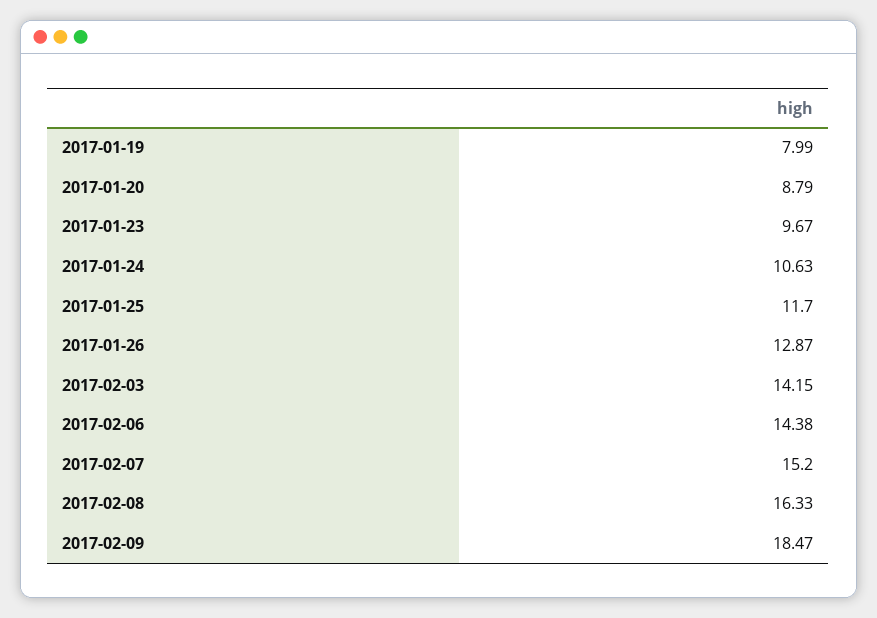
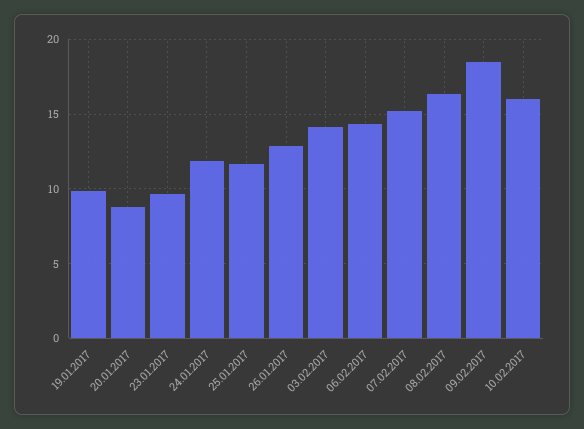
2017-01-19: 7.99 -> 10
2017-01-24: 10.63 -> 12
10.02.2017: none -> 16

